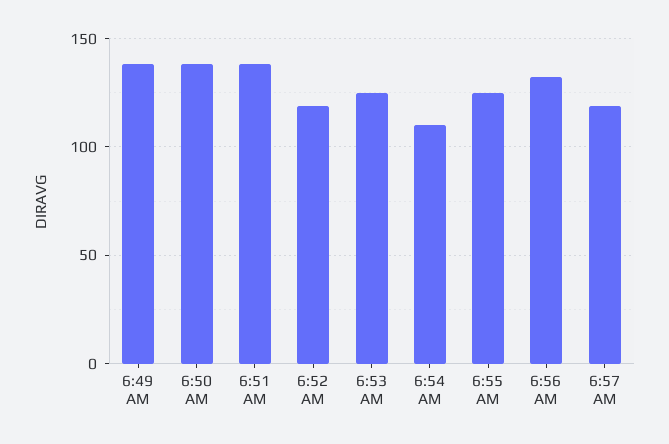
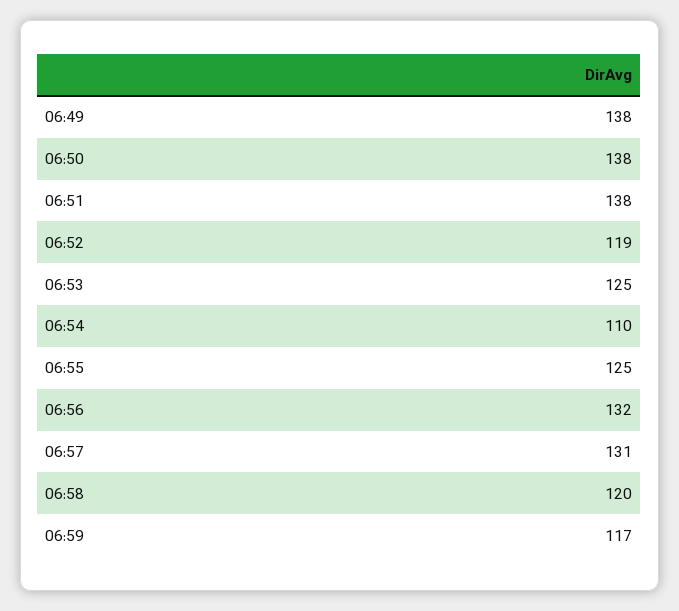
6:57 AM: 120 -> 131
06:58: none -> 120
06:59: none -> 117

